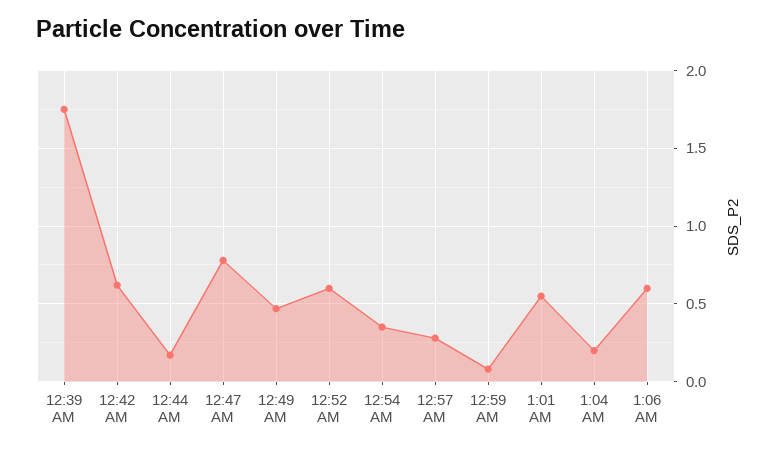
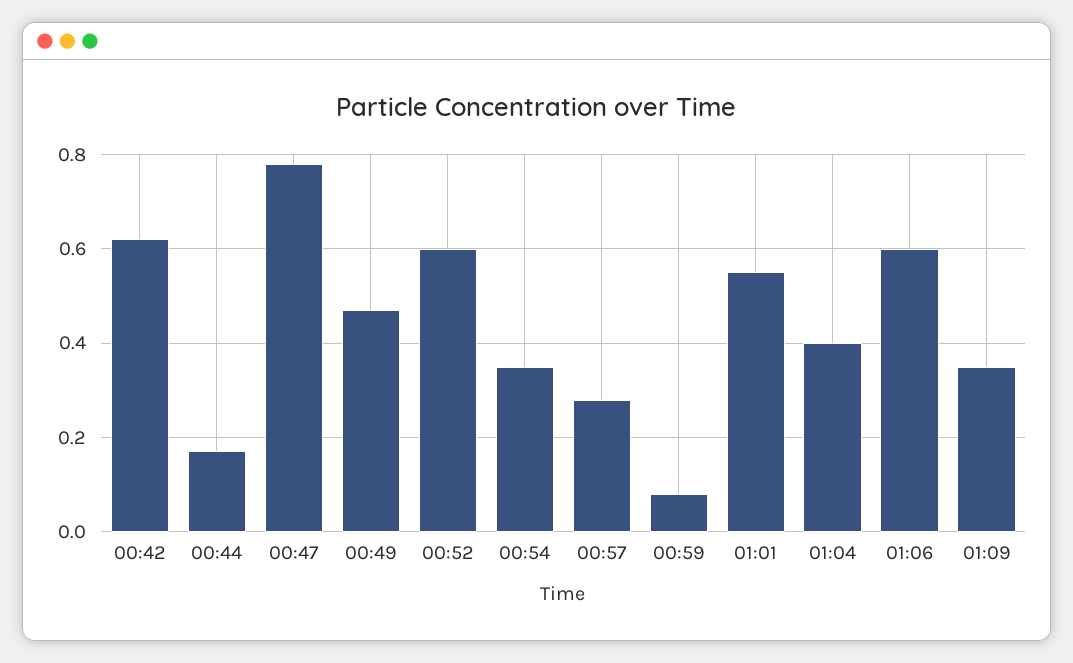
12:39 AM: 1.75 -> none
1:04 AM: 0.2 -> 0.4
01:09: none -> 0.35

